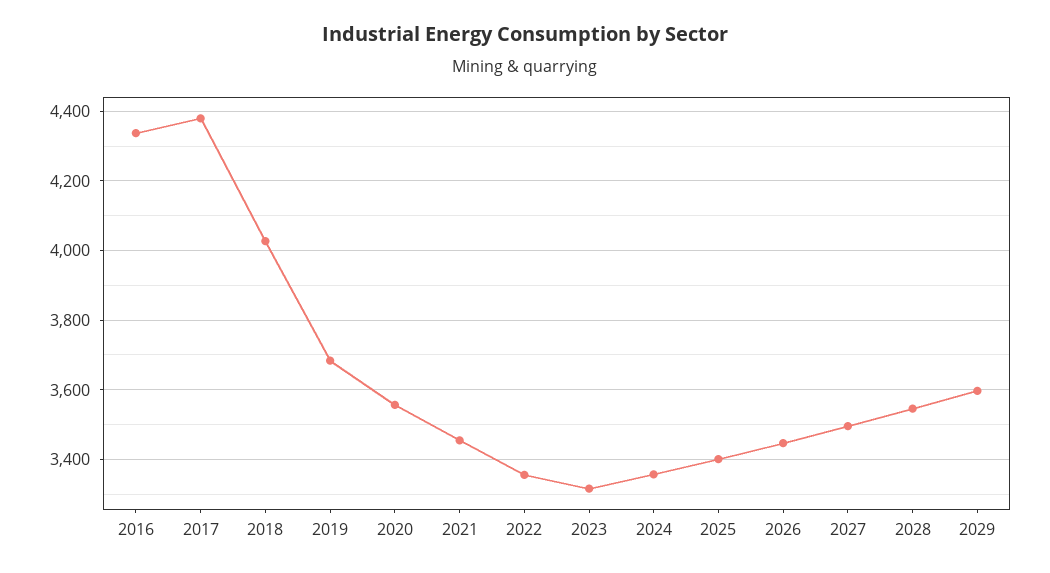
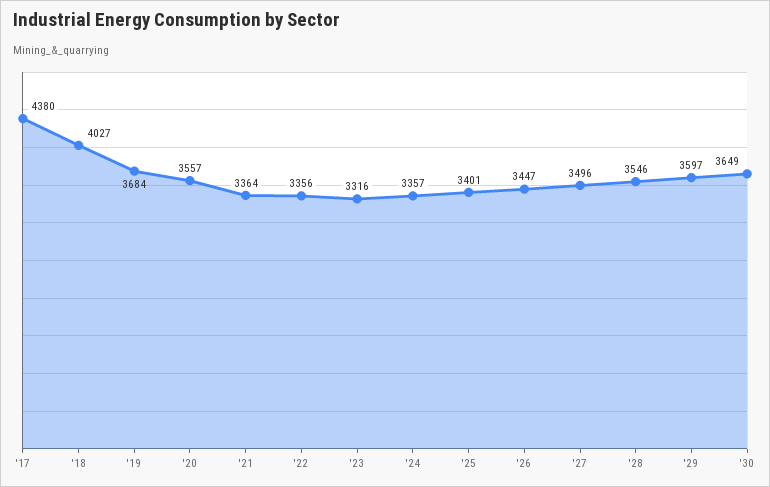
2016: 4340 -> none
2021: 3460 -> 3364
'30: none -> 3649

